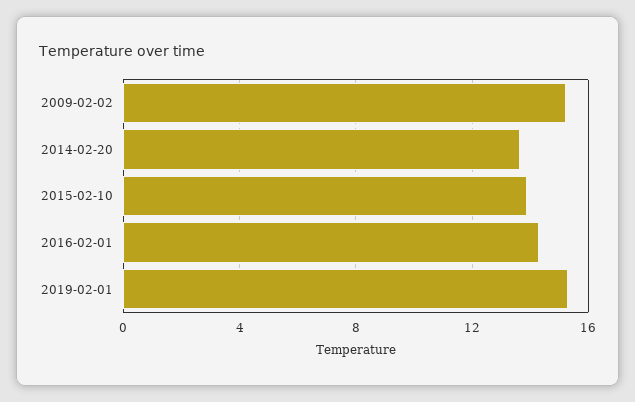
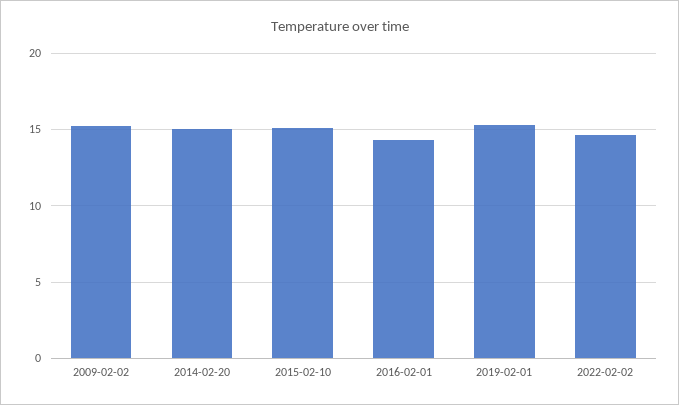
2014-02-20: 13.5 -> 15
2015-02-10: 14 -> 15
2022-02-02: none -> 14.5

